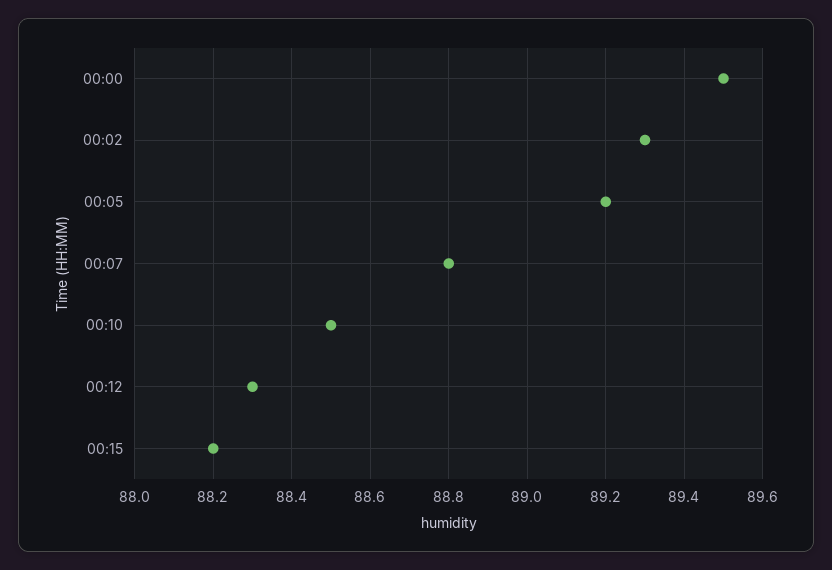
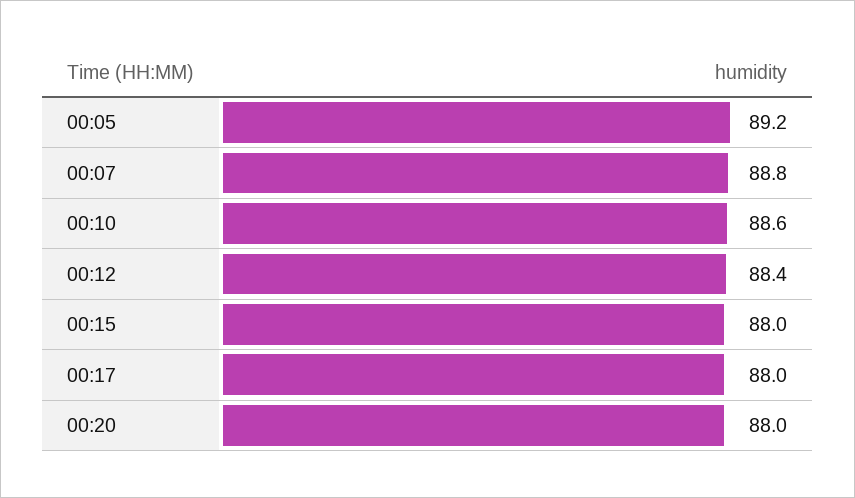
00:00: 89.5 -> none
00:02: 89.3 -> none
00:10: 88.5 -> 88.6
00:12: 88.3 -> 88.4
00:15: 88.2 -> 88
00:17: none -> 88
00:20: none -> 88

